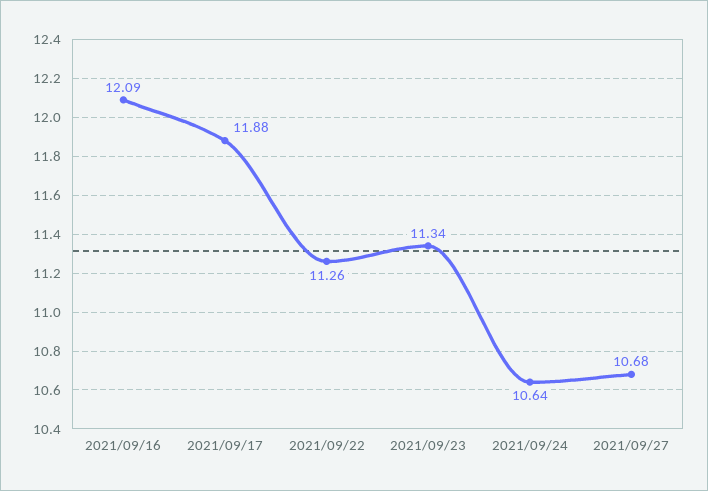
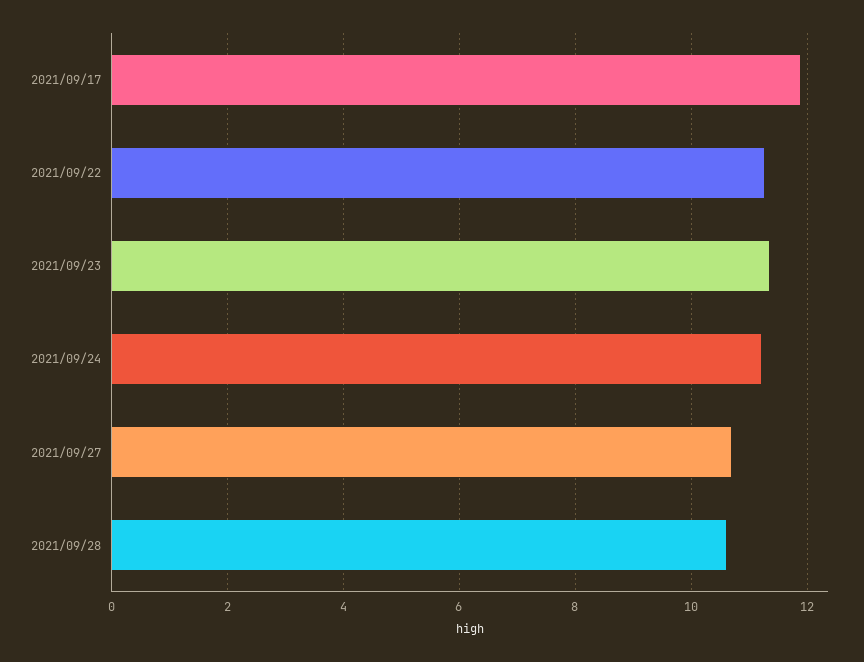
2021/09/16: 12.09 -> none
2021/09/24: 10.64 -> 11.2
2021/09/28: none -> 10.6

